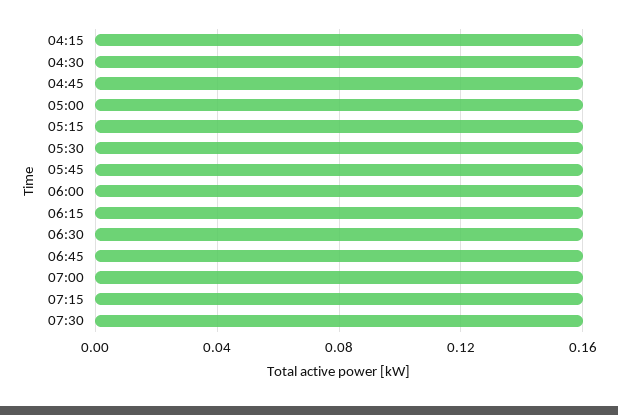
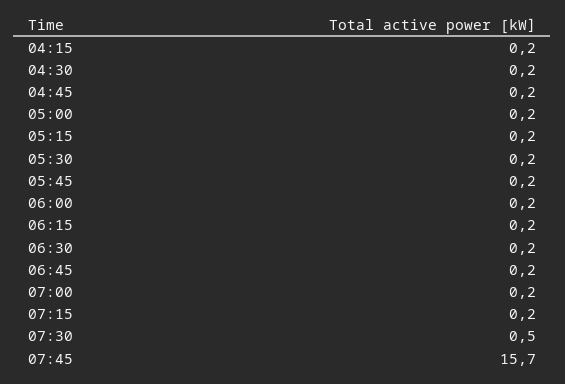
07:30: 0.16 -> 0.5
07:45: none -> 15.7

